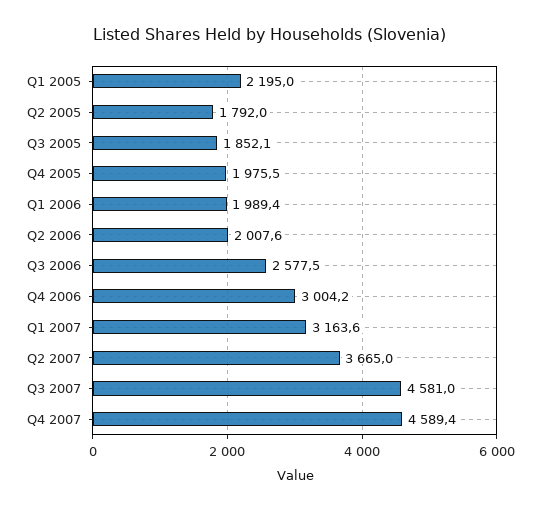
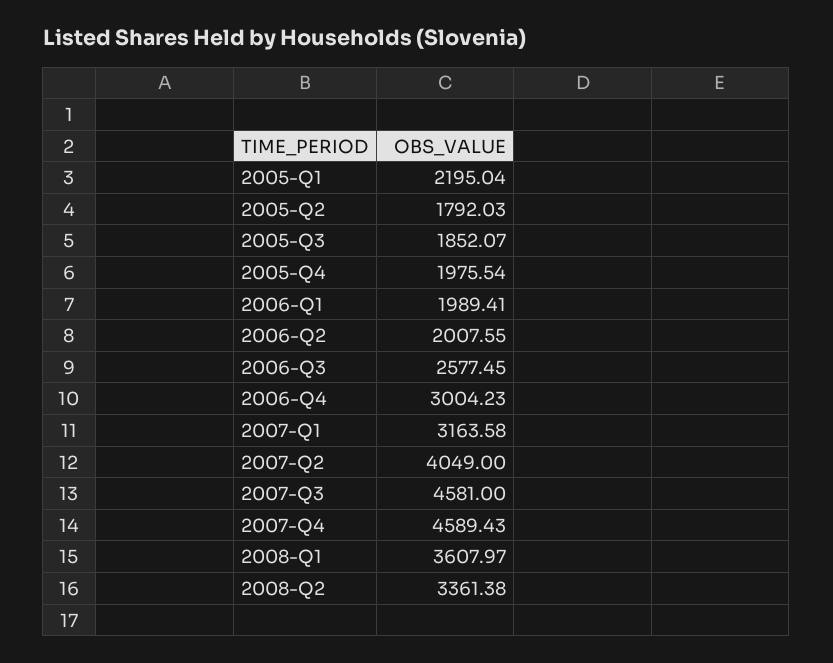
Q2 2007: 3665 -> 4049
2008-Q1: none -> 3607.97
2008-Q2: none -> 3361.38

